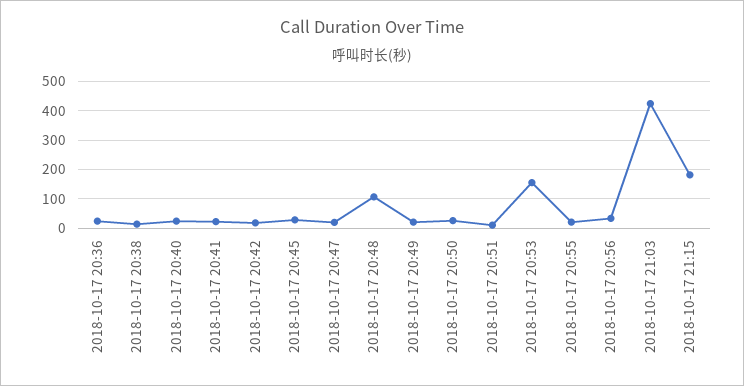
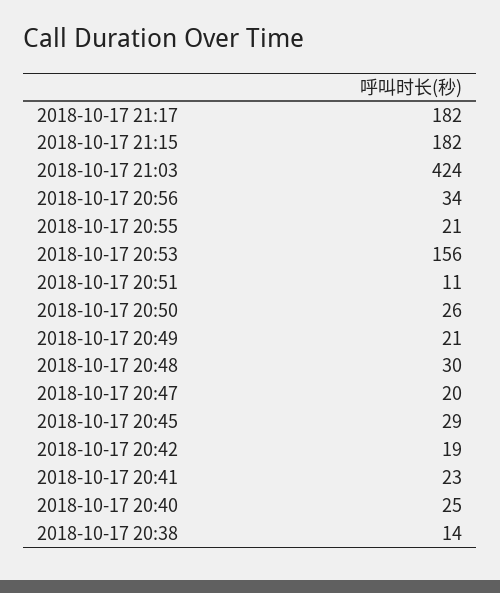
2018-10-17 20:36: 25 -> none
2018-10-17 20:48: 100 -> 30
2018-10-17 21:17: none -> 182

